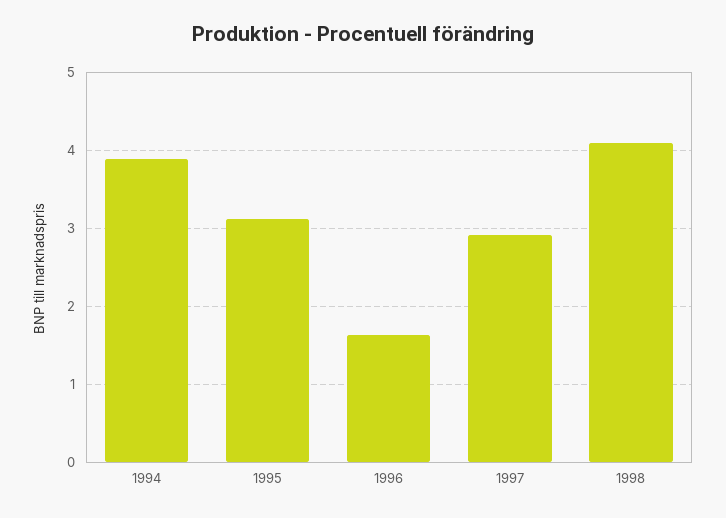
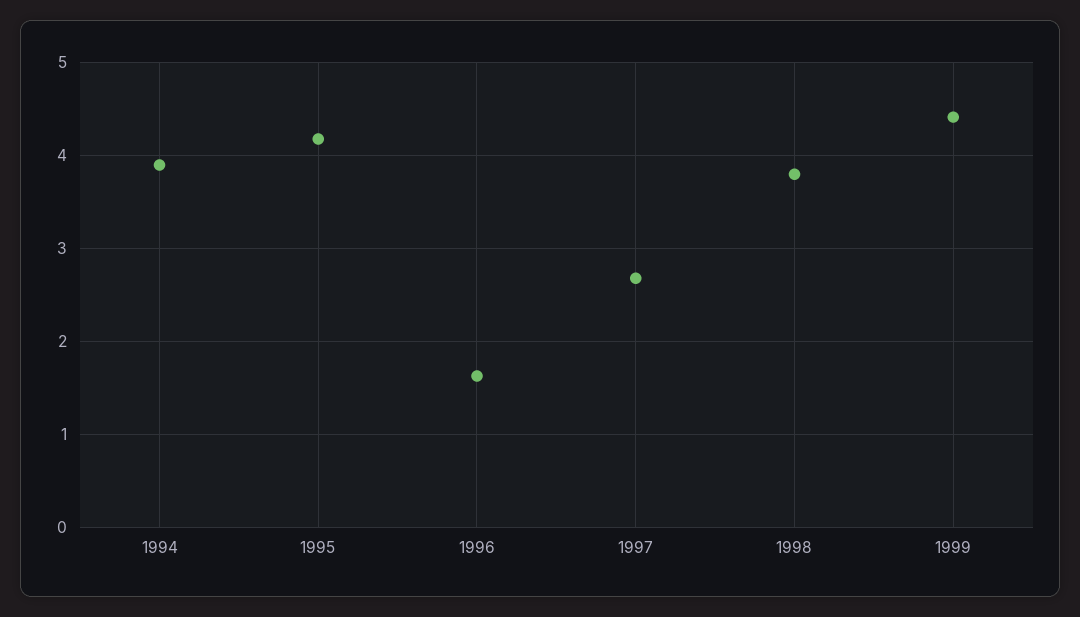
1995: 3.1 -> 4.2
1997: 2.9 -> 2.7
1998: 4.1 -> 3.8
1999: none -> 4.4

